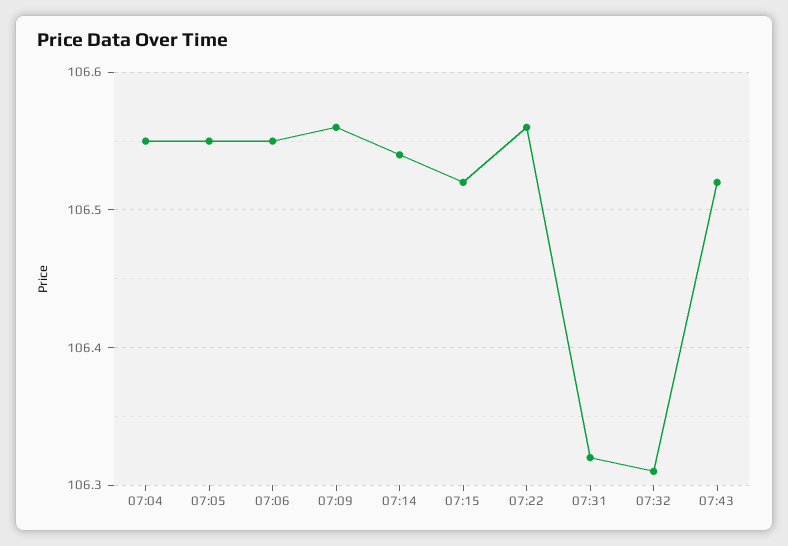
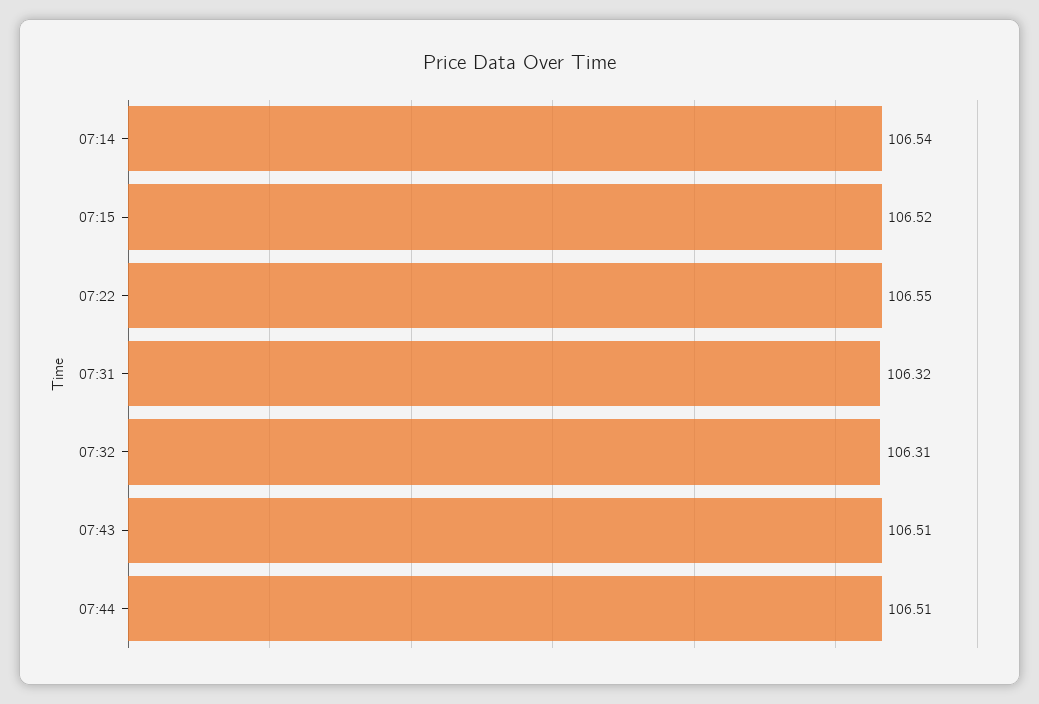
07:04: 106.55 -> none
07:05: 106.55 -> none
07:06: 106.55 -> none
07:09: 106.56 -> none
07:22: 106.56 -> 106.55
07:43: 106.52 -> 106.51
07:44: none -> 106.51

